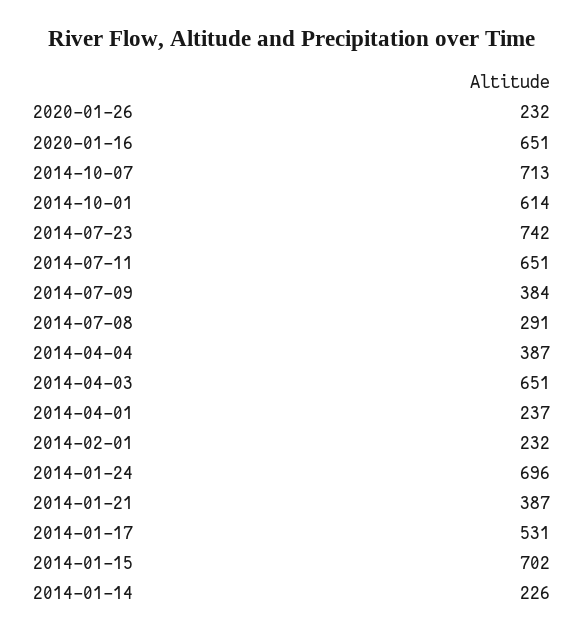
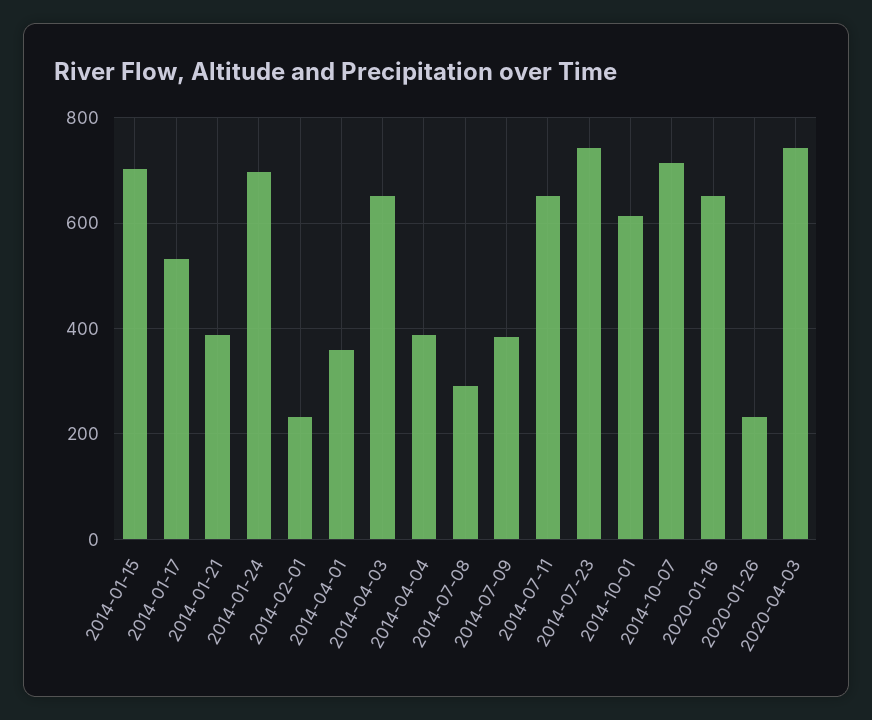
2014-04-01: 237 -> 360
2014-01-14: 226 -> none
2020-04-03: none -> 740

